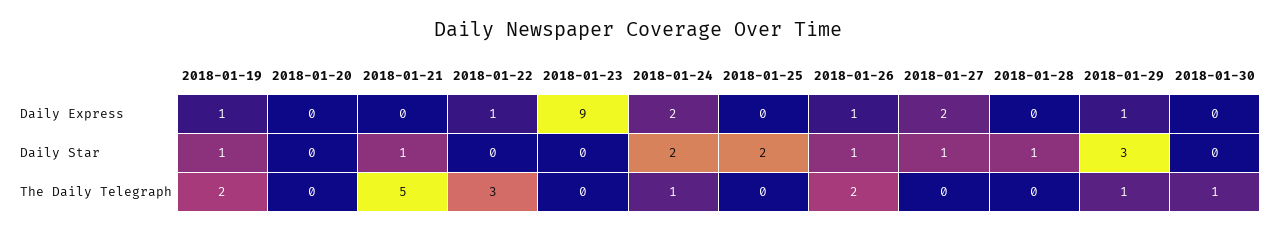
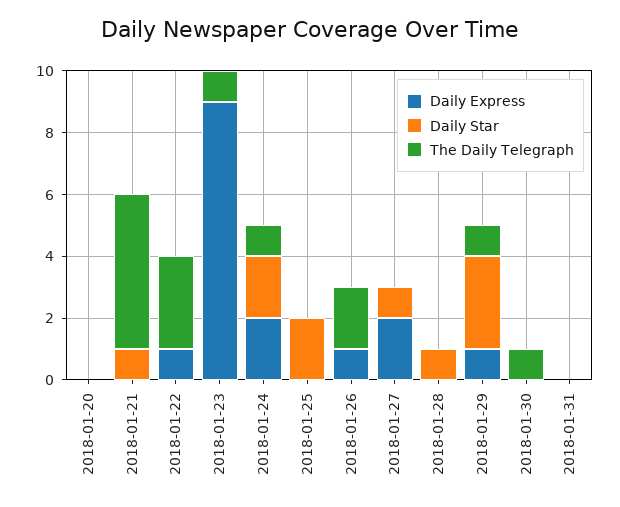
Daily Express, 2018-01-19: 1 -> none
Daily Star, 2018-01-19: 1 -> none
Daily Star, 2018-01-26: 1 -> 0
The Daily Telegraph, 2018-01-19: 2 -> none
The Daily Telegraph, 2018-01-23: 0 -> 1
Daily Express, 2018-01-31: none -> 0
Daily Star, 2018-01-31: none -> 0
The Daily Telegraph, 2018-01-31: none -> 0

